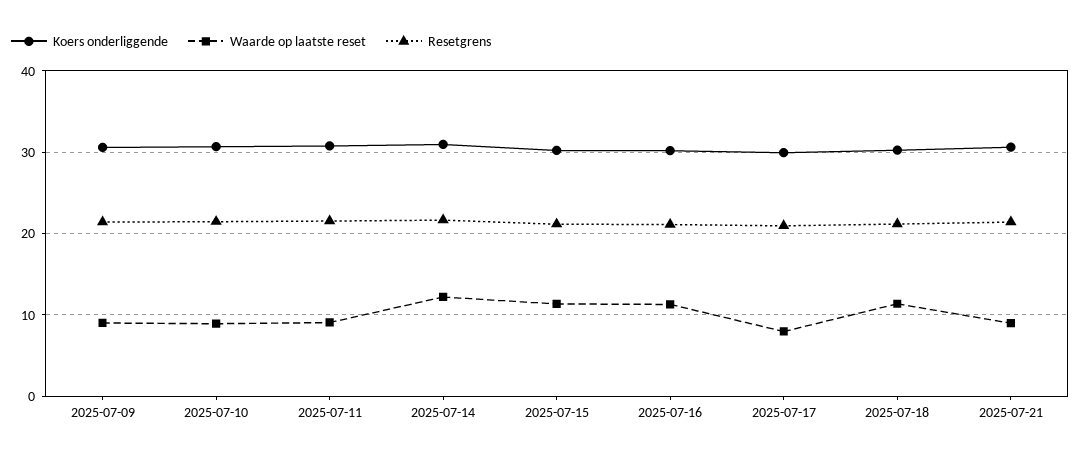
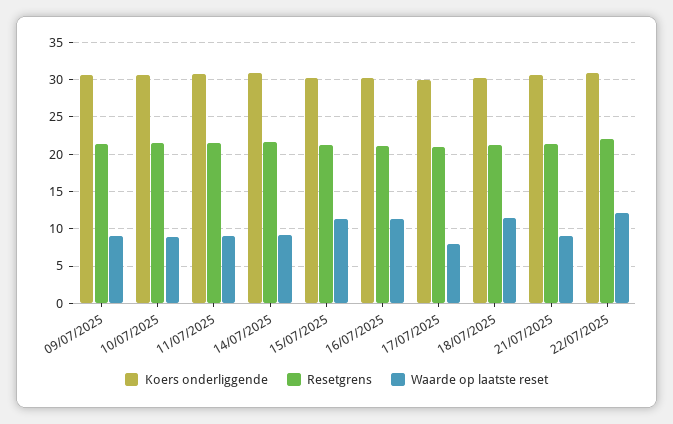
Waarde op laatste reset, 2025-07-14: 12 -> 9
Koers onderliggende, 22/07/2025: none -> 31
Resetgrens, 22/07/2025: none -> 22
Waarde op laatste reset, 22/07/2025: none -> 12

